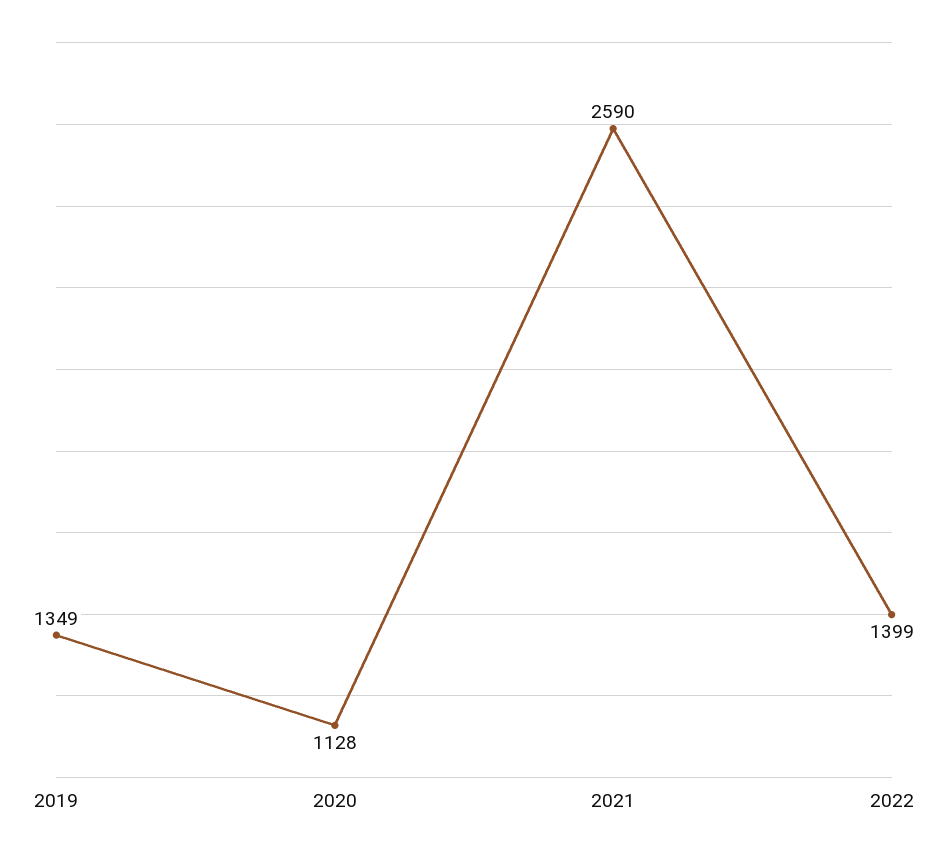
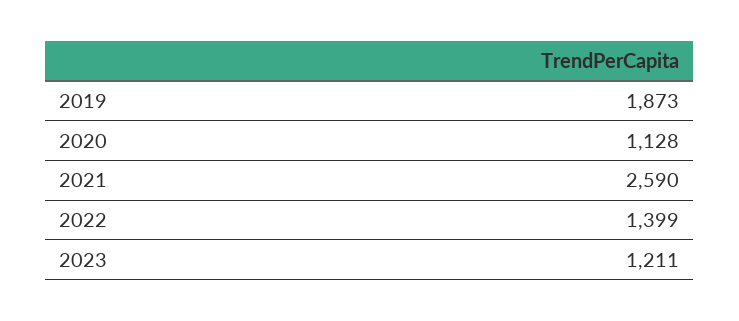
2019: 1349 -> 1873
2023: none -> 1211

